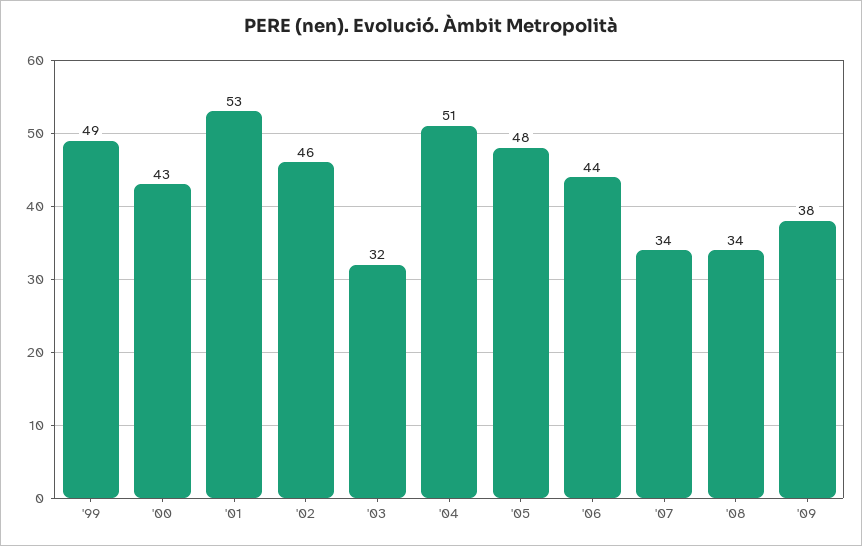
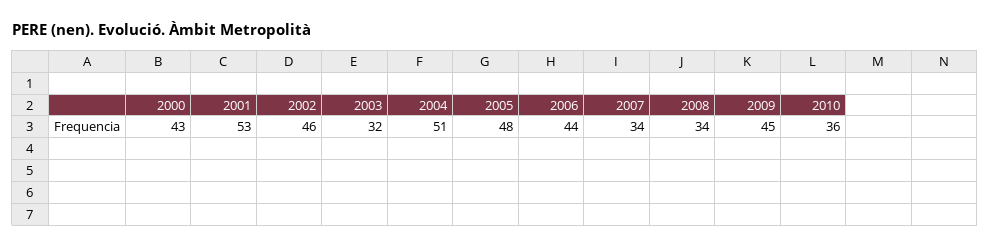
'99: 49 -> none
'09: 38 -> 45
2010: none -> 36

